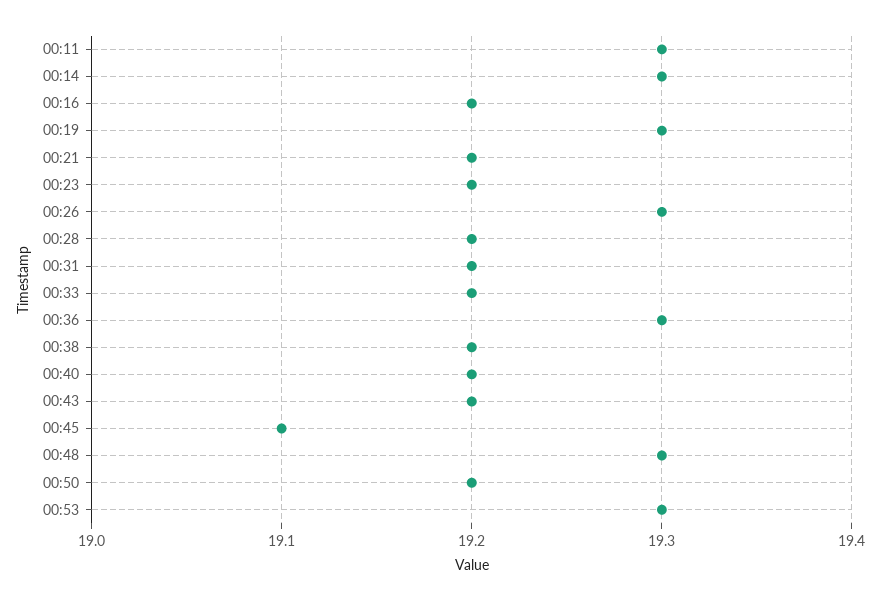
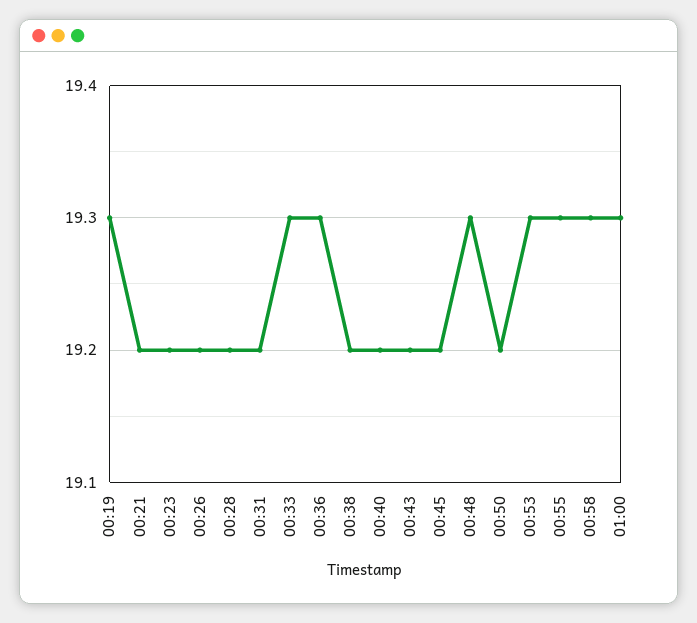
00:11: 19.3 -> none
00:14: 19.3 -> none
00:16: 19.2 -> none
00:26: 19.3 -> 19.2
00:33: 19.2 -> 19.3
00:45: 19.1 -> 19.2
00:55: none -> 19.3
00:58: none -> 19.3
01:00: none -> 19.3

